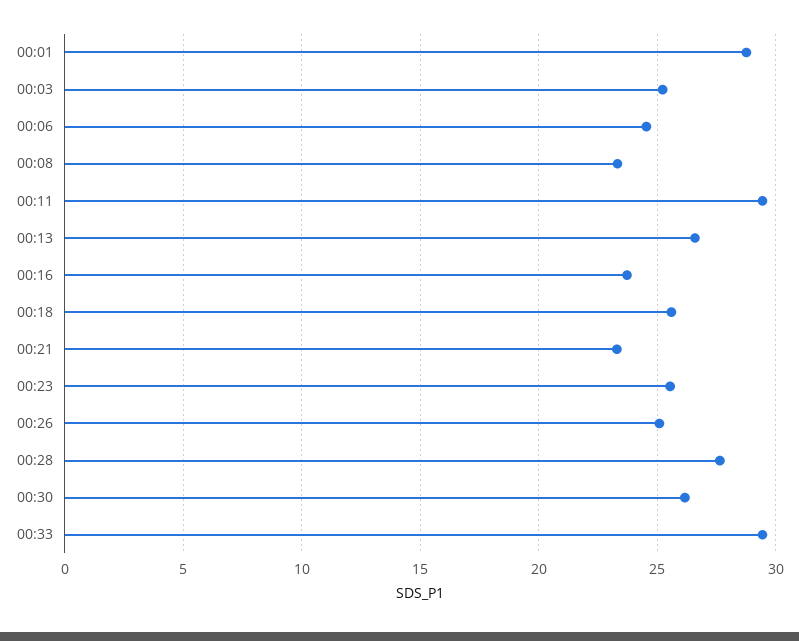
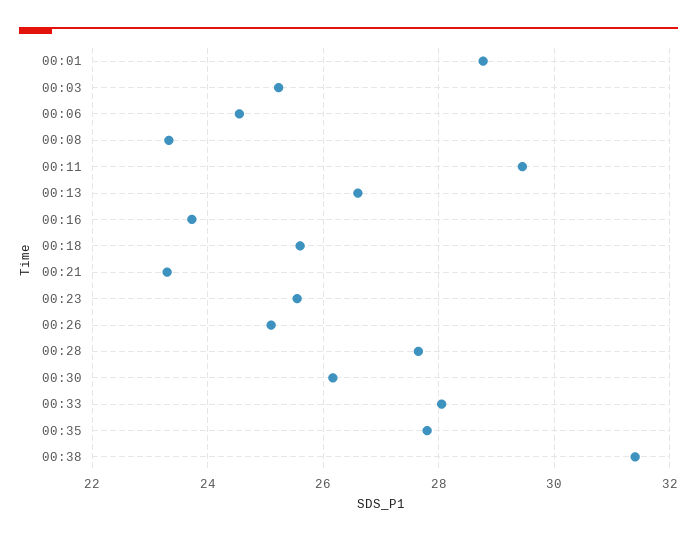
00:33: 29.5 -> 28
00:35: none -> 27.8
00:38: none -> 31.4

